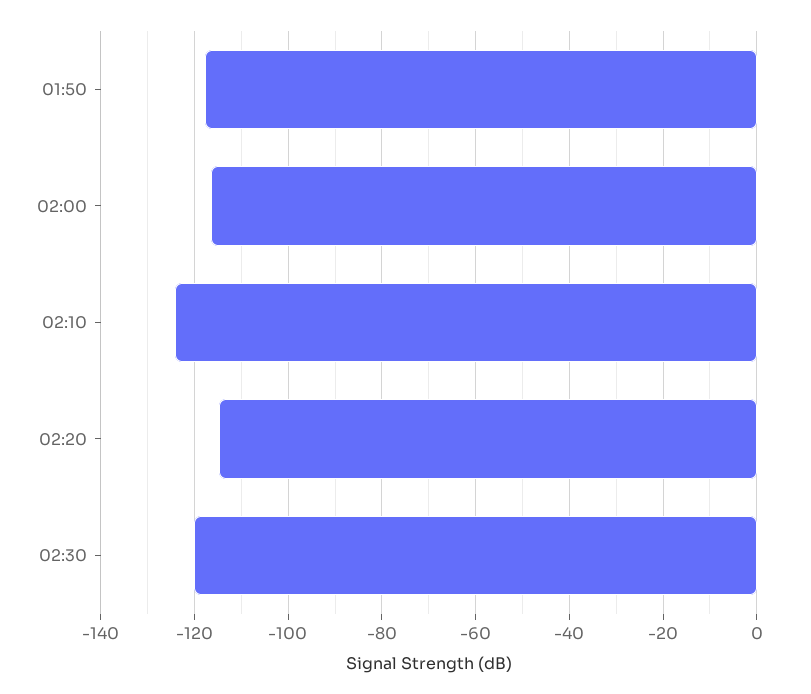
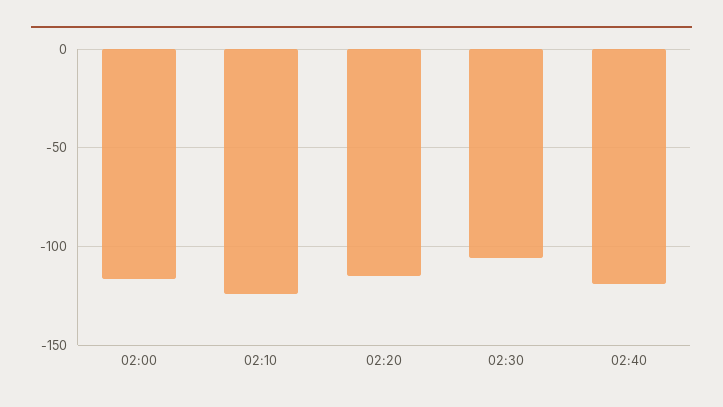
01:50: -118 -> none
02:30: -120 -> -105
02:40: none -> -120

